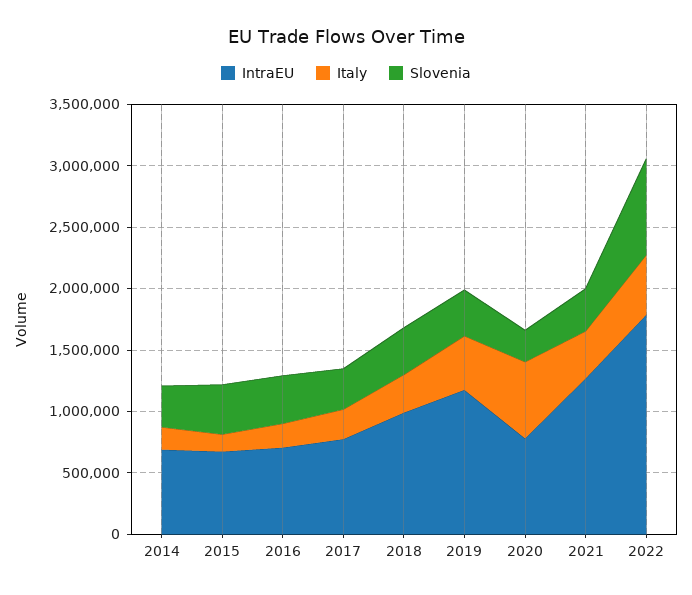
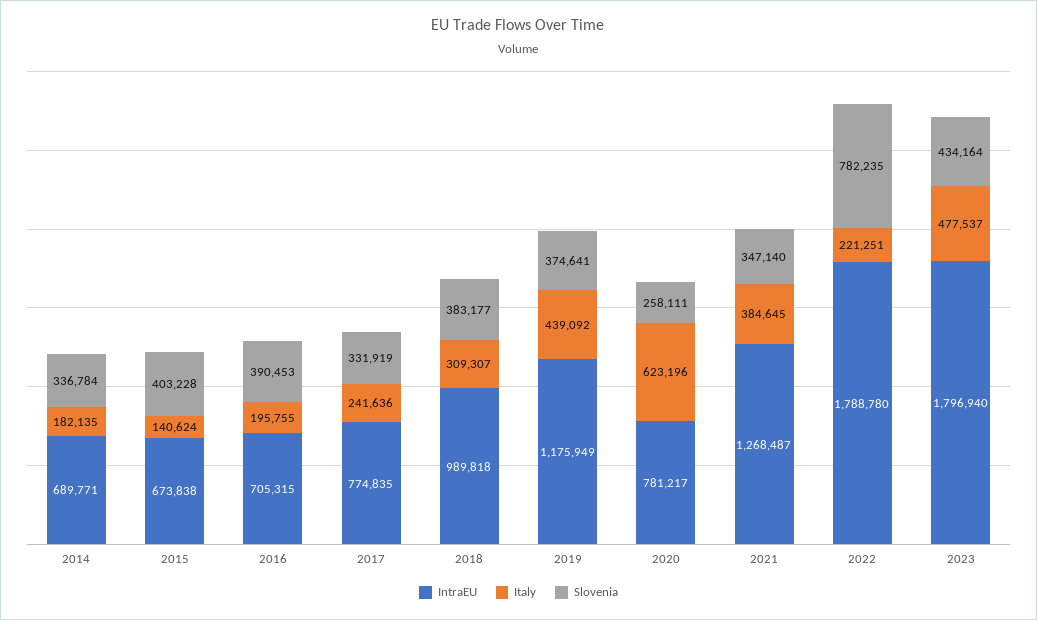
Italy, 2022: 500000 -> 221251
IntraEU, 2023: none -> 1796940
Italy, 2023: none -> 477537
Slovenia, 2023: none -> 434164

